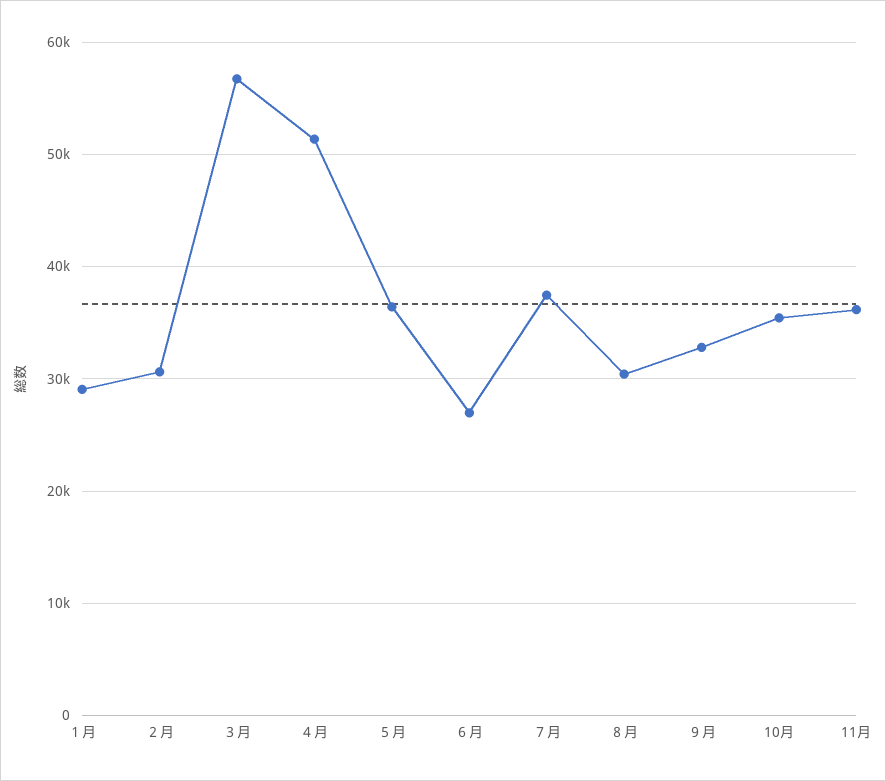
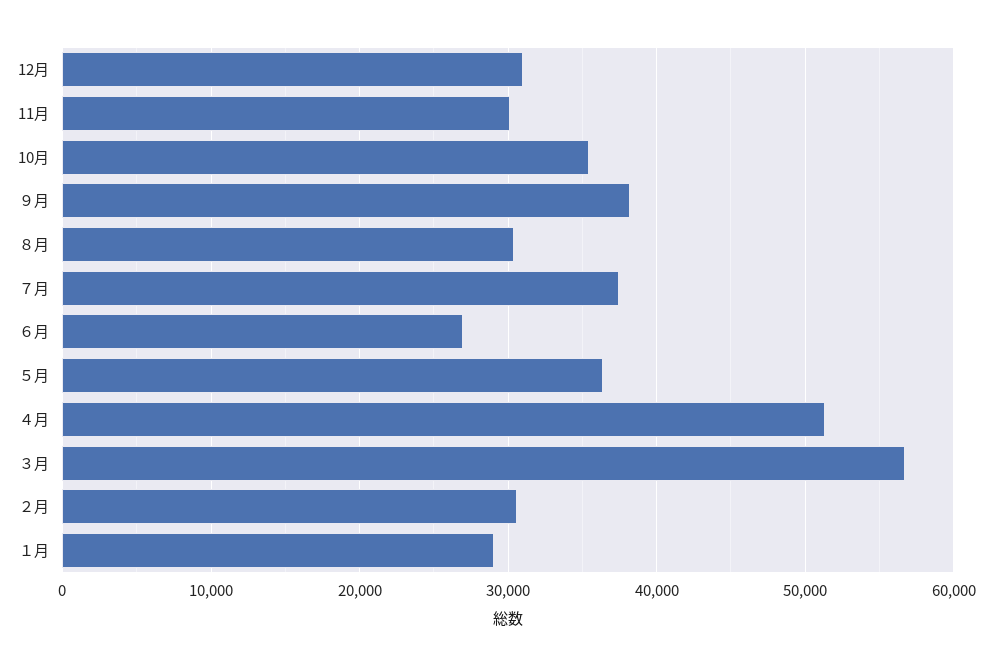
９月: 33000 -> 38000
11月: 36000 -> 30000
12月: none -> 31000

